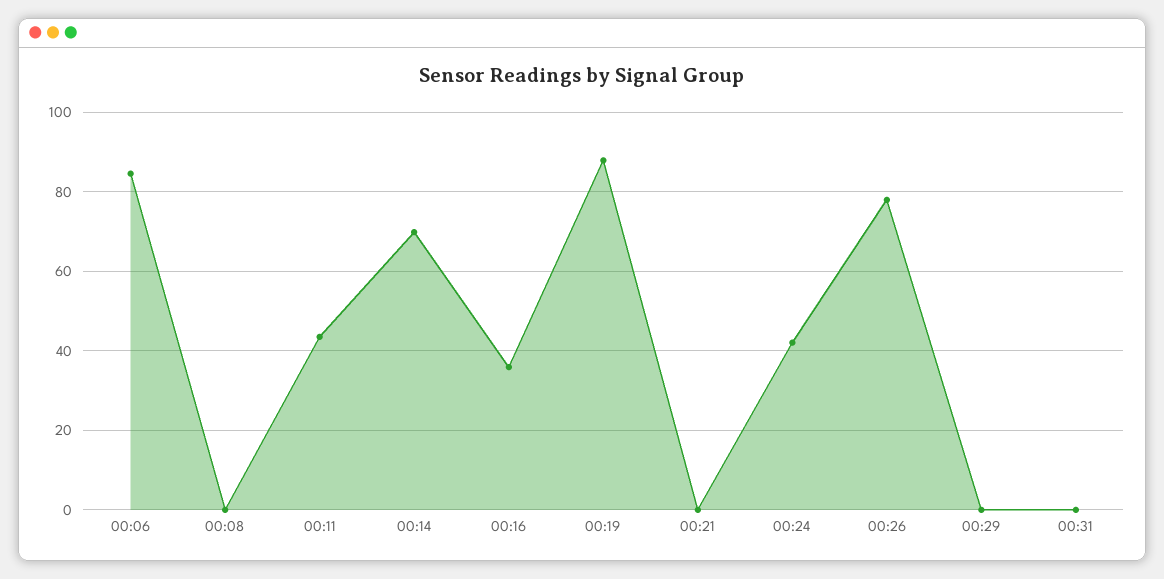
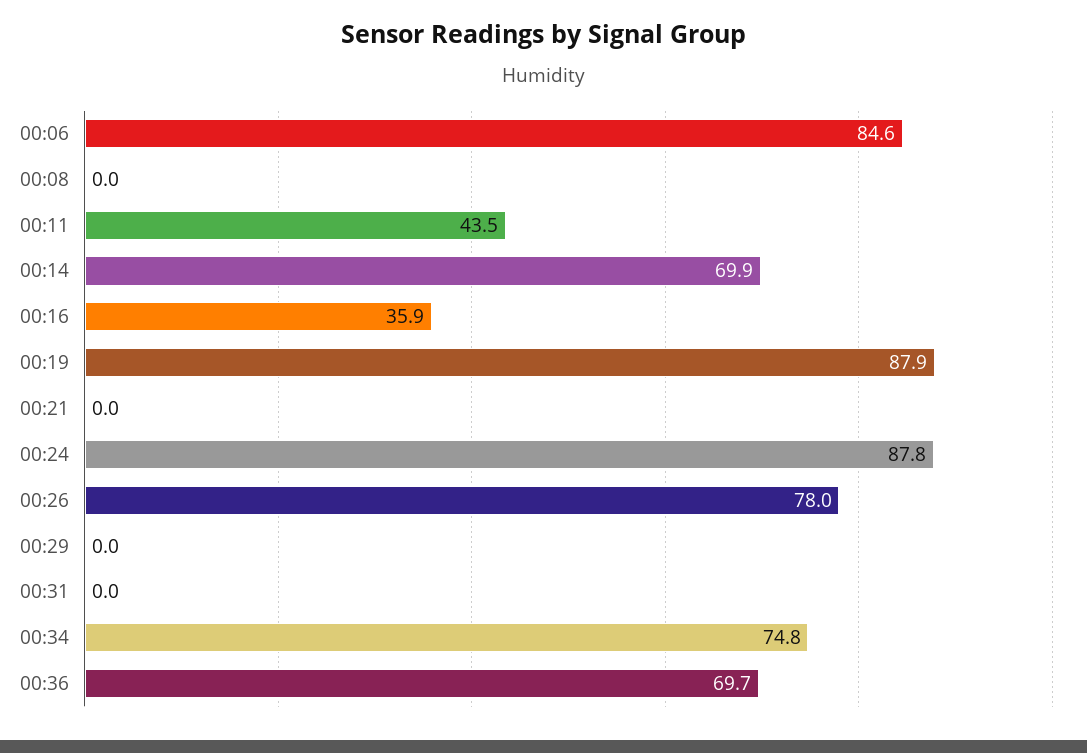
00:24: 42 -> 87.8
00:34: none -> 74.8
00:36: none -> 69.7

